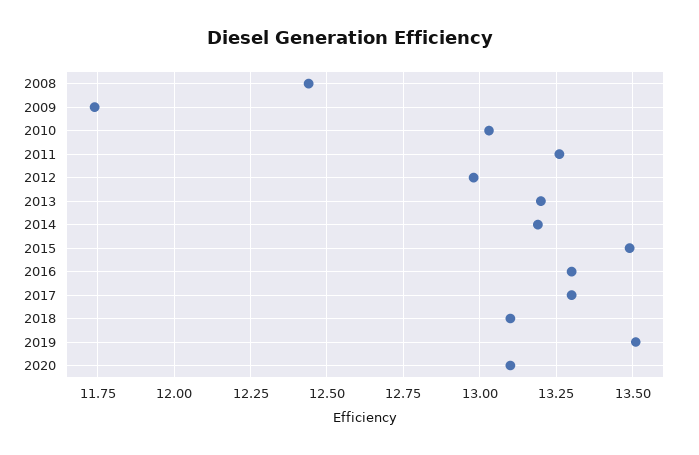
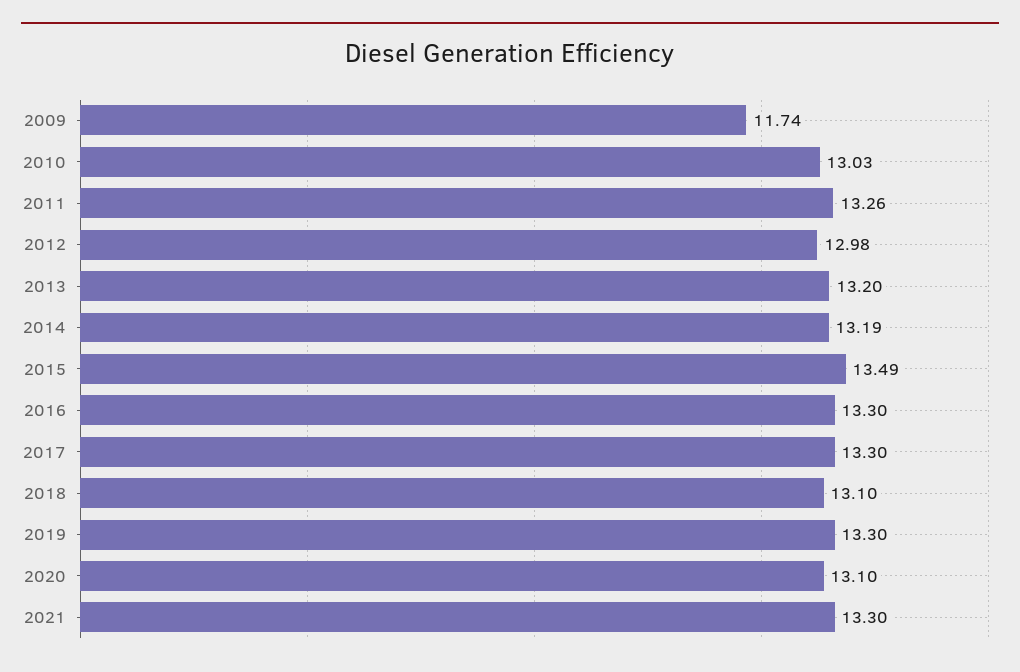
2008: 12.45 -> none
2019: 13.5 -> 13.3
2021: none -> 13.3

